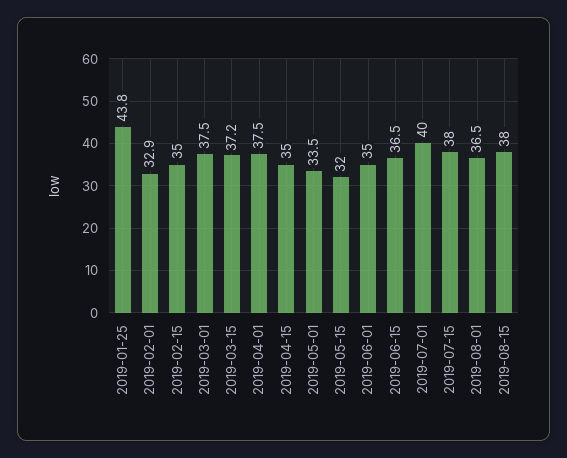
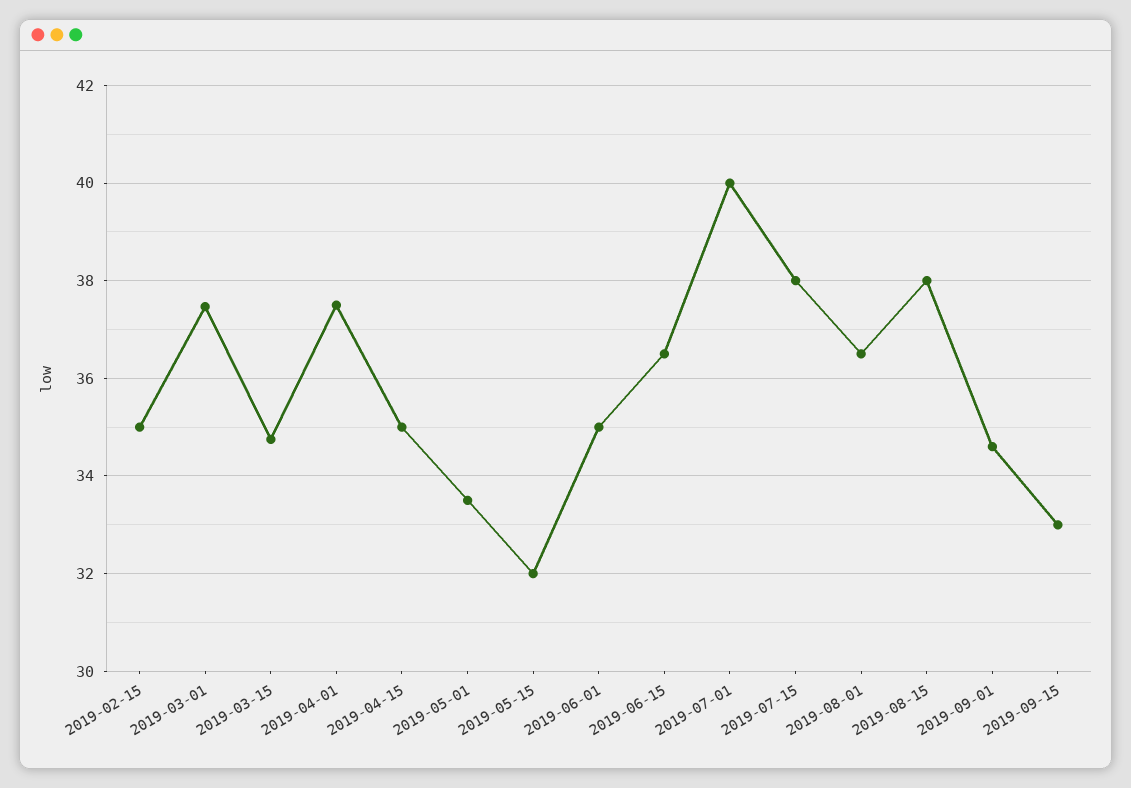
2019-01-25: 43.8 -> none
2019-02-01: 32.9 -> none
2019-03-15: 37.2 -> 34.8
2019-09-01: none -> 34.6
2019-09-15: none -> 33

